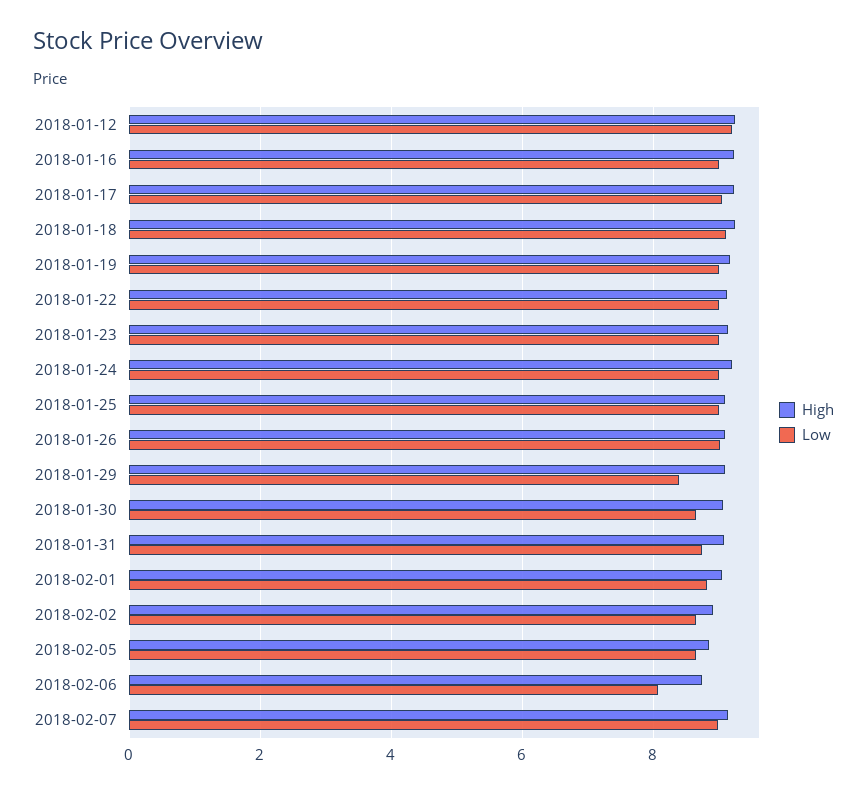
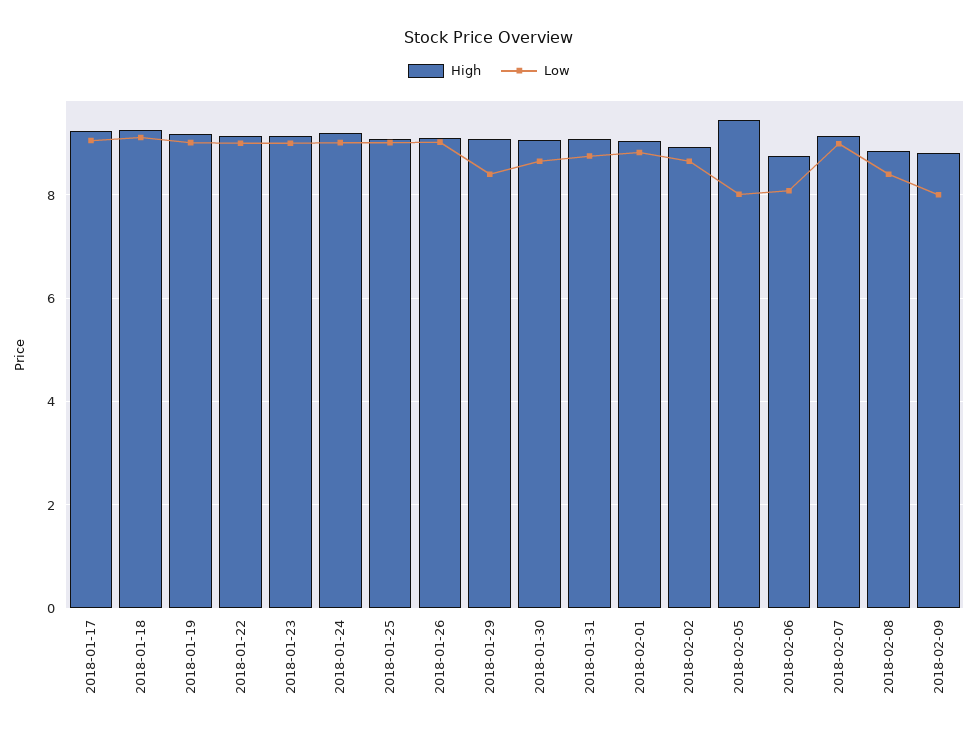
High, 2018-01-12: 9.2 -> none
Low, 2018-01-12: 9.2 -> none
High, 2018-01-16: 9.2 -> none
Low, 2018-01-16: 9 -> none
High, 2018-02-05: 8.8 -> 9.4
Low, 2018-02-05: 8.6 -> 8
High, 2018-02-08: none -> 8.8
Low, 2018-02-08: none -> 8.4
High, 2018-02-09: none -> 8.8
Low, 2018-02-09: none -> 8

